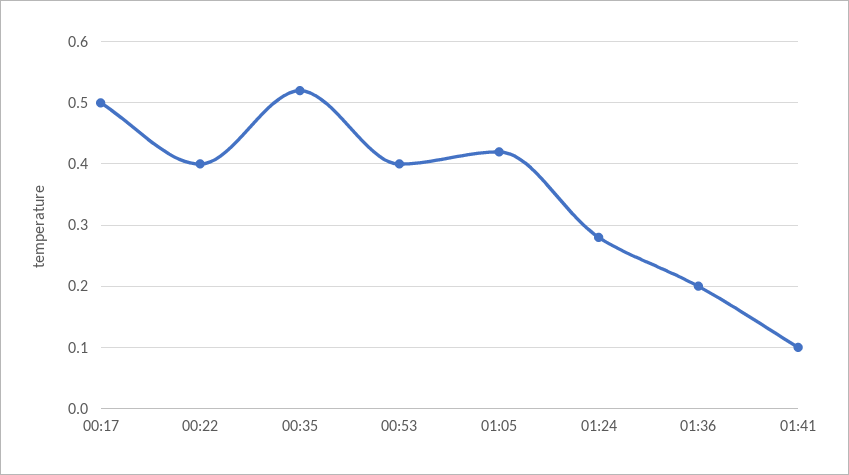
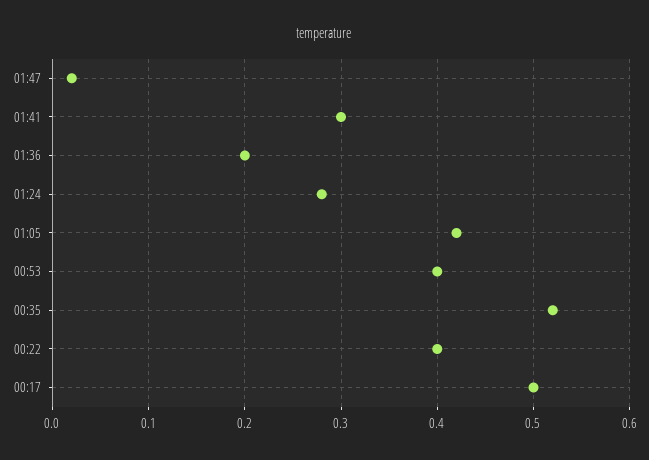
01:41: 0.1 -> 0.3
01:47: none -> 0.02

